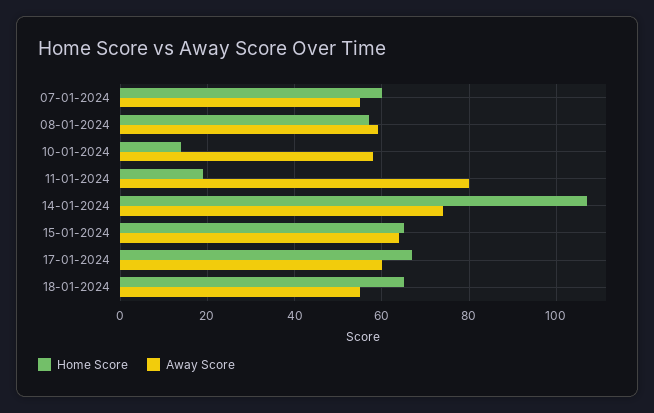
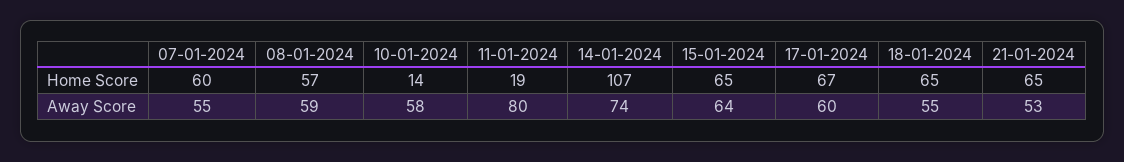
Home Score, 21-01-2024: none -> 65
Away Score, 21-01-2024: none -> 53

